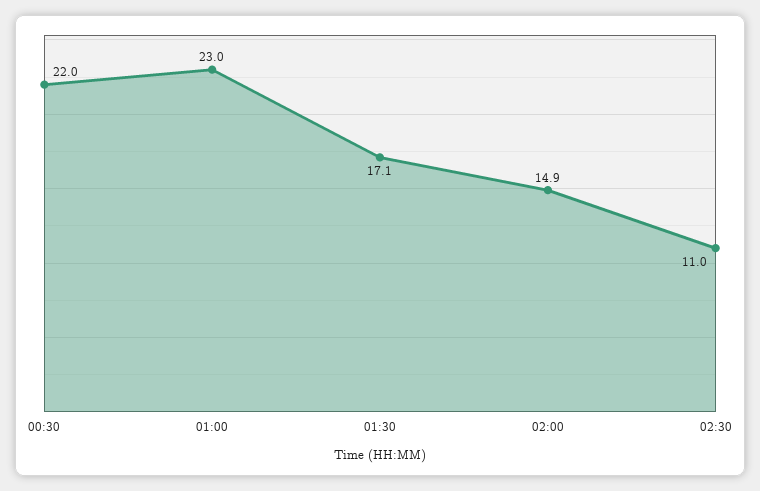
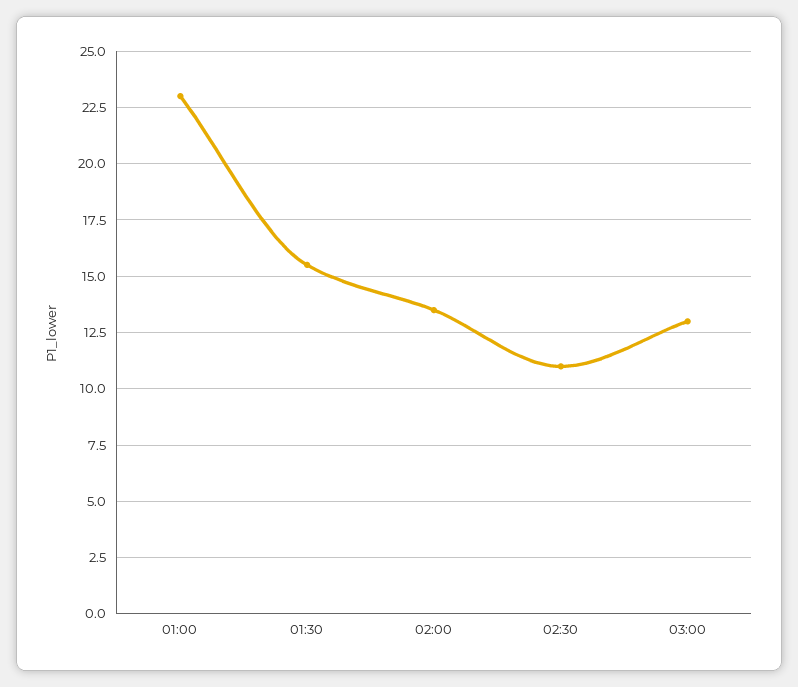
00:30: 22 -> none
01:30: 17.1 -> 15.5
02:00: 14.9 -> 13.5
03:00: none -> 13

